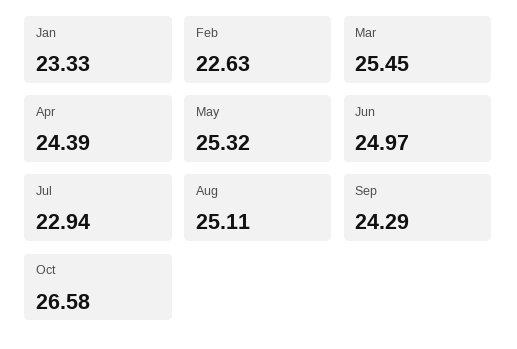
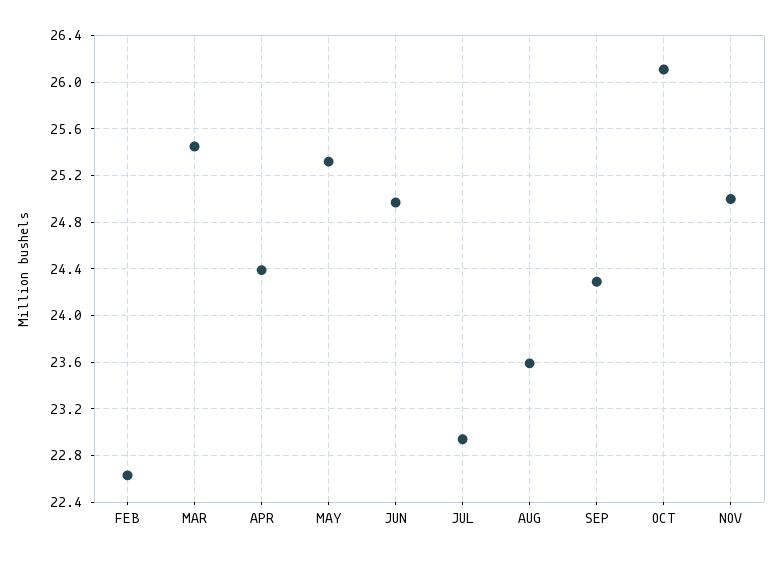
Jan: 23.33 -> none
Aug: 25.11 -> 23.6
Oct: 26.58 -> 26.1
NOV: none -> 25

